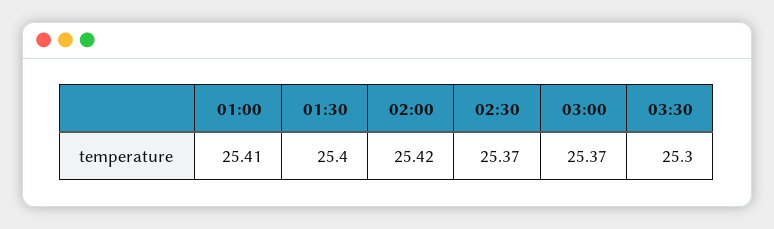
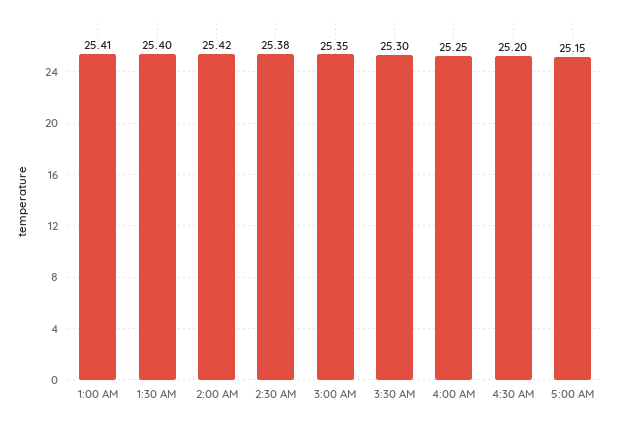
02:30: 25.37 -> 25.38
03:00: 25.37 -> 25.35
4:00 AM: none -> 25.25
4:30 AM: none -> 25.2
5:00 AM: none -> 25.15

